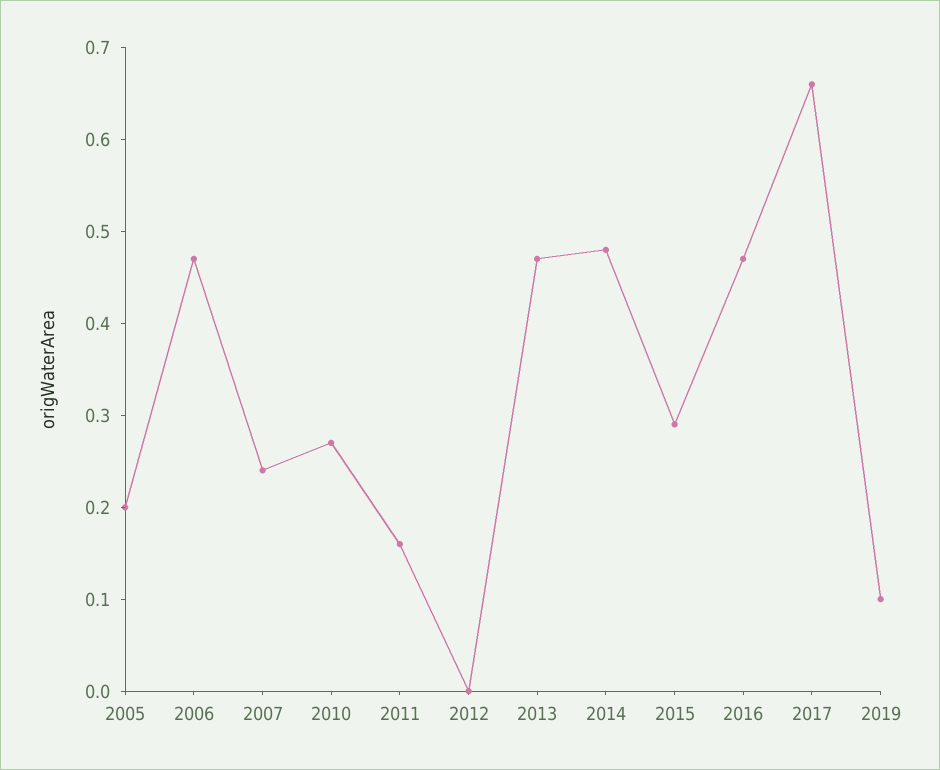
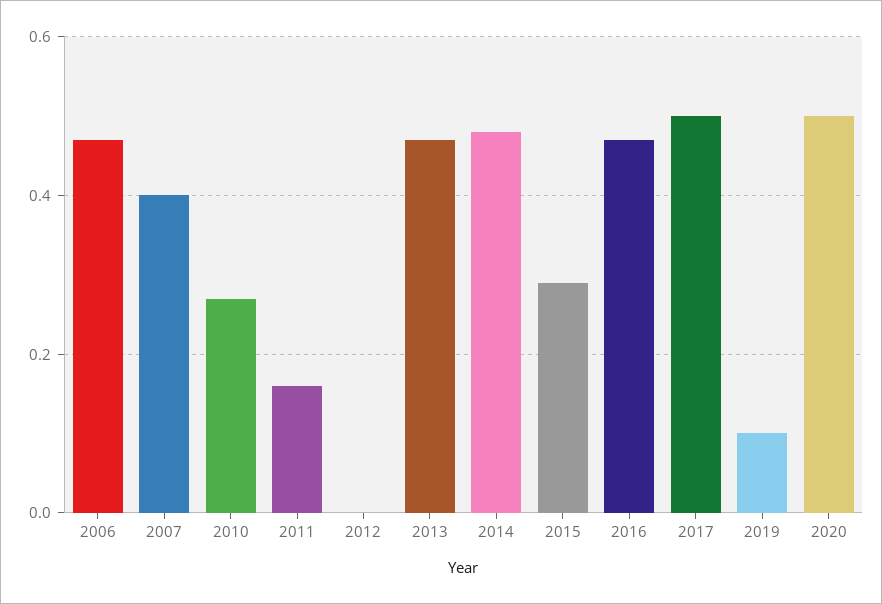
2005: 0.2 -> none
2007: 0.24 -> 0.4
2017: 0.66 -> 0.5
2020: none -> 0.5

